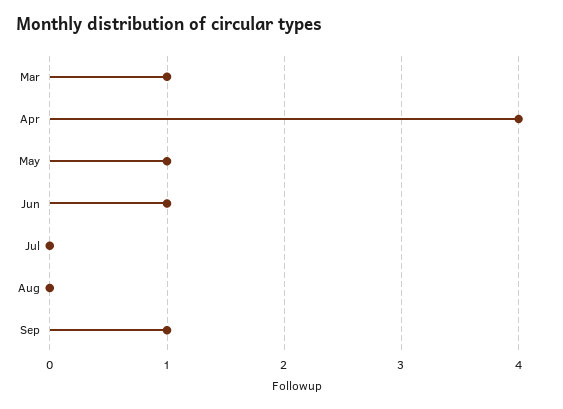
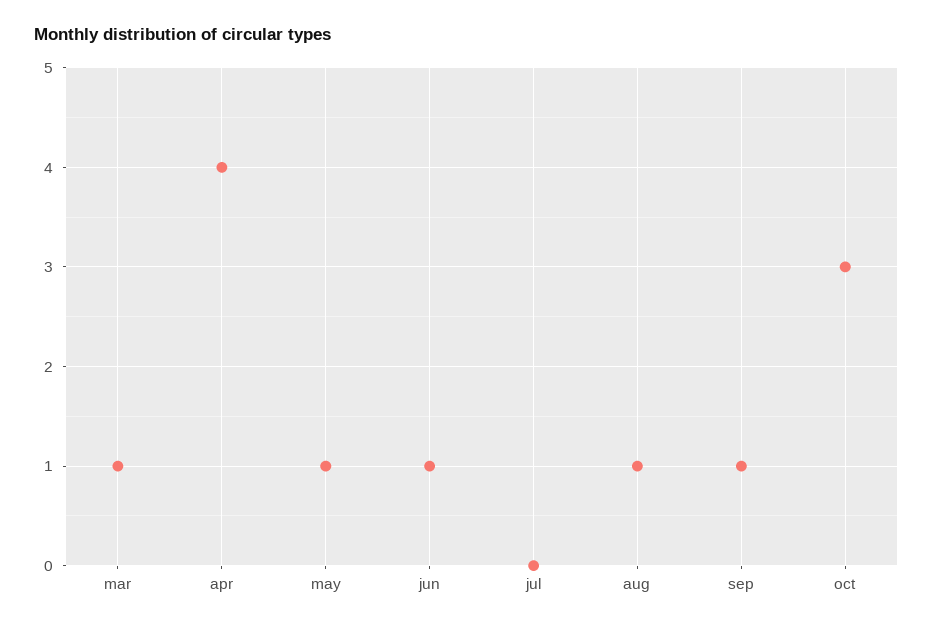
Aug: 0 -> 1
oct: none -> 3

